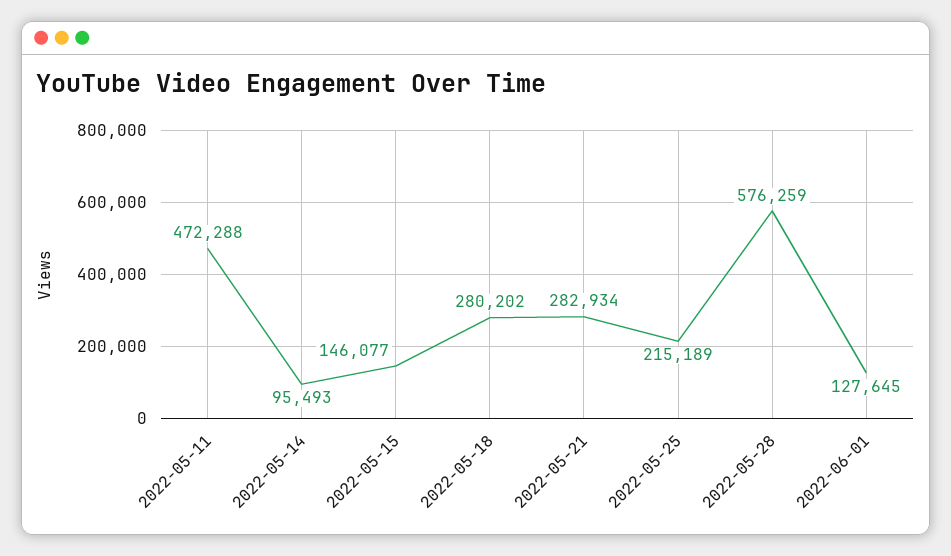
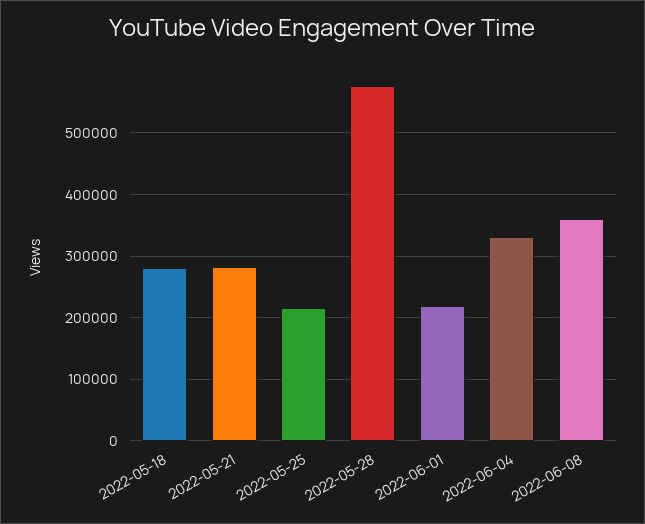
2022-05-11: 472288 -> none
2022-05-14: 95493 -> none
2022-05-15: 146077 -> none
2022-06-01: 127645 -> 220000
2022-06-04: none -> 330000
2022-06-08: none -> 360000

